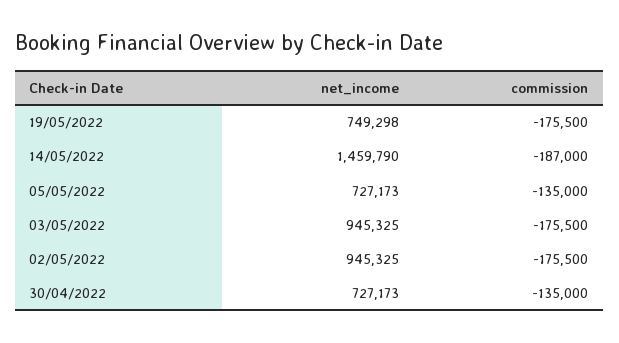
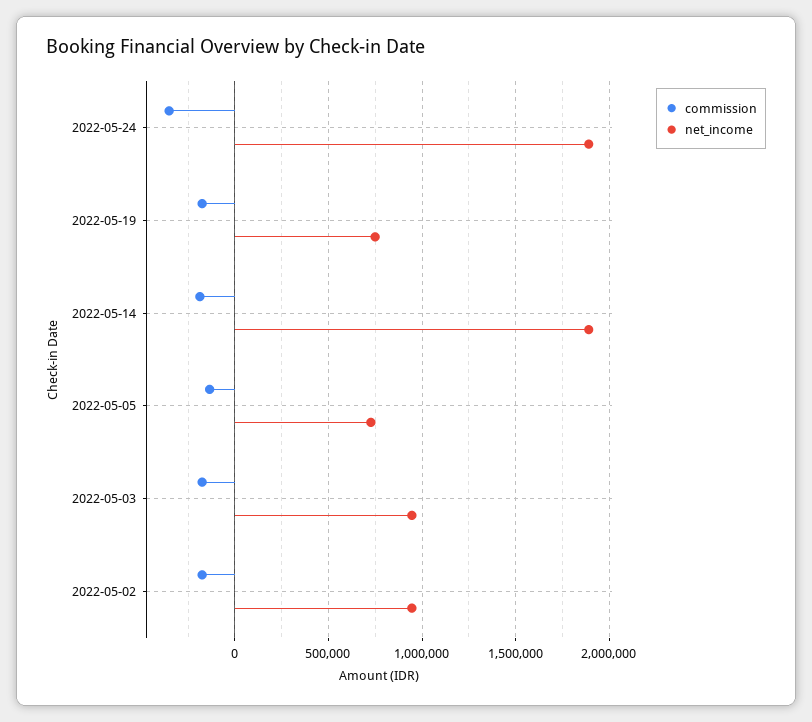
net_income, 14/05/2022: 1459790 -> 1900000
net_income, 30/04/2022: 727173 -> none
commission, 30/04/2022: -135000 -> none
commission, 2022-05-24: none -> -350000
net_income, 2022-05-24: none -> 1900000

